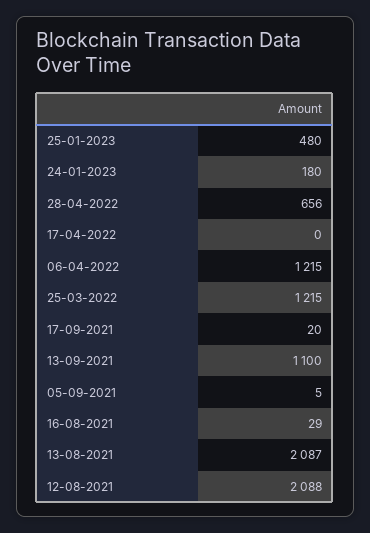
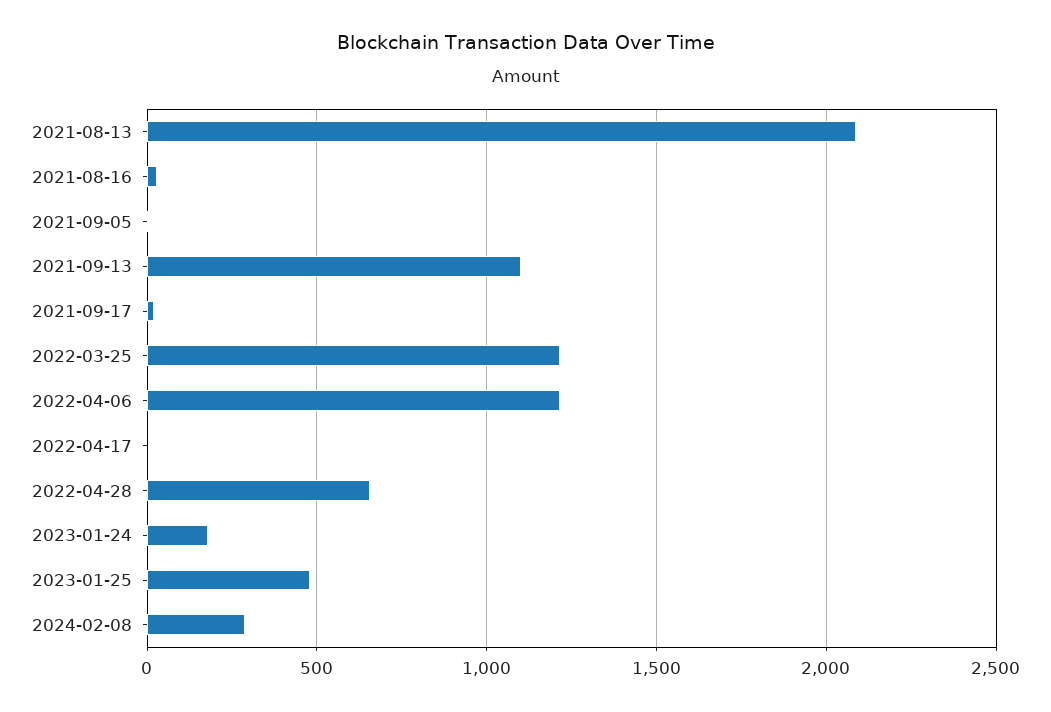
12-08-2021: 2088 -> none
2024-02-08: none -> 300

